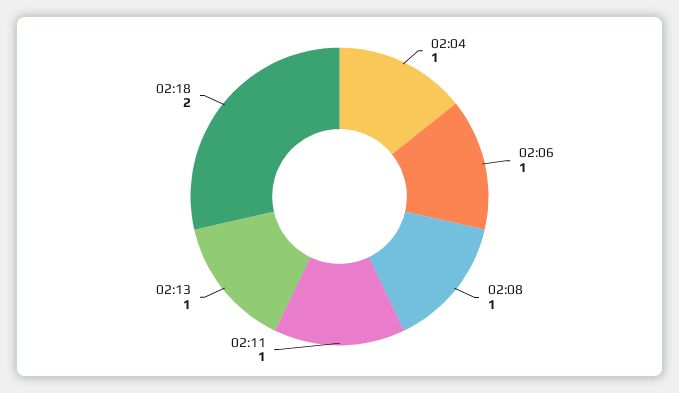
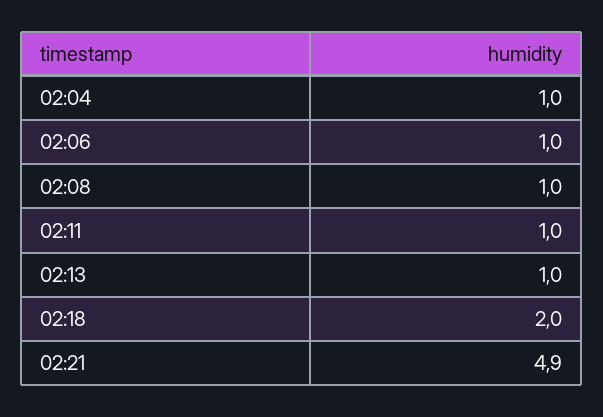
02:21: none -> 4.9

